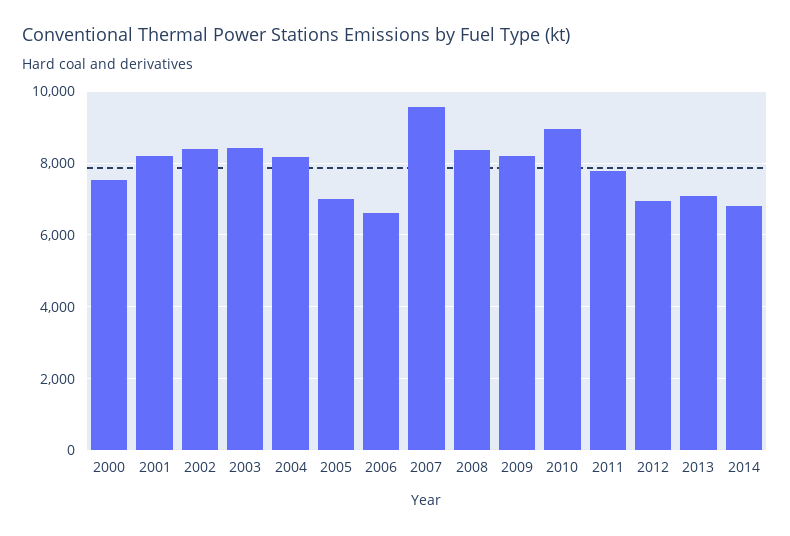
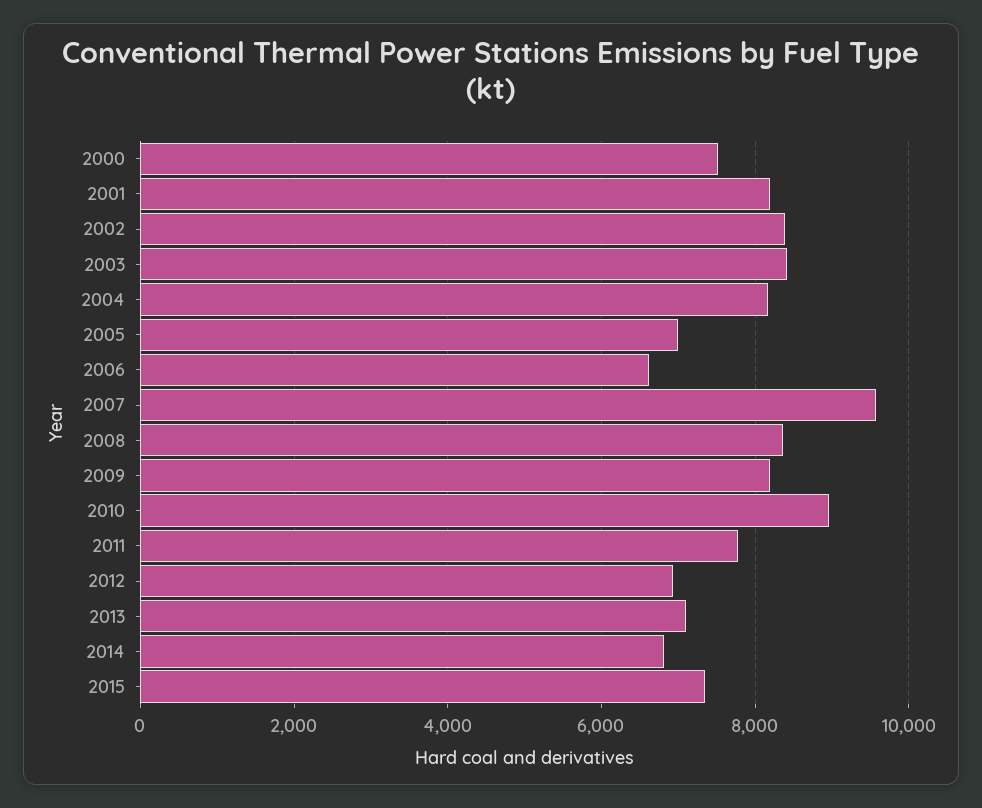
2015: none -> 7400

